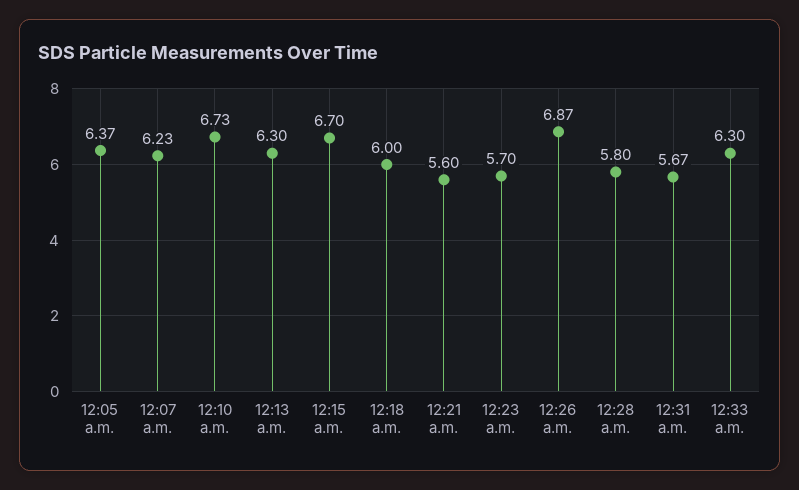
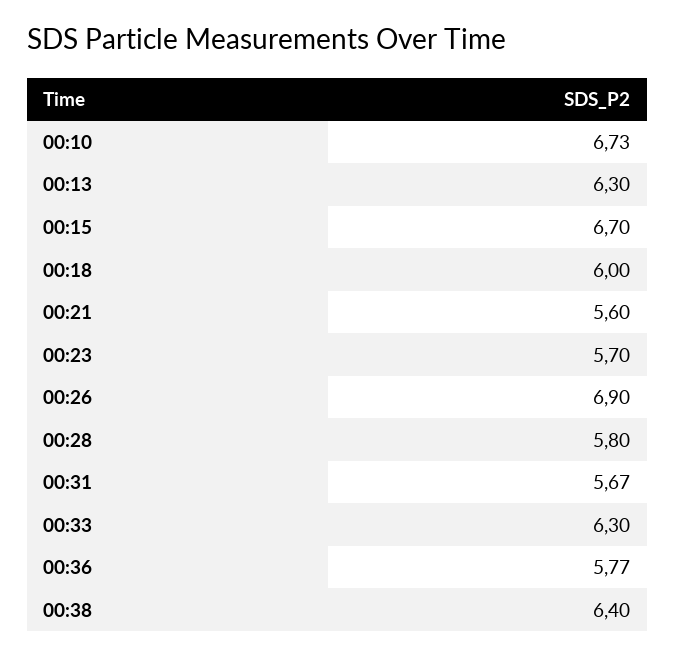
12:05 a.m.: 6.37 -> none
12:07 a.m.: 6.23 -> none
12:26 a.m.: 6.87 -> 6.9
00:36: none -> 5.77
00:38: none -> 6.4

